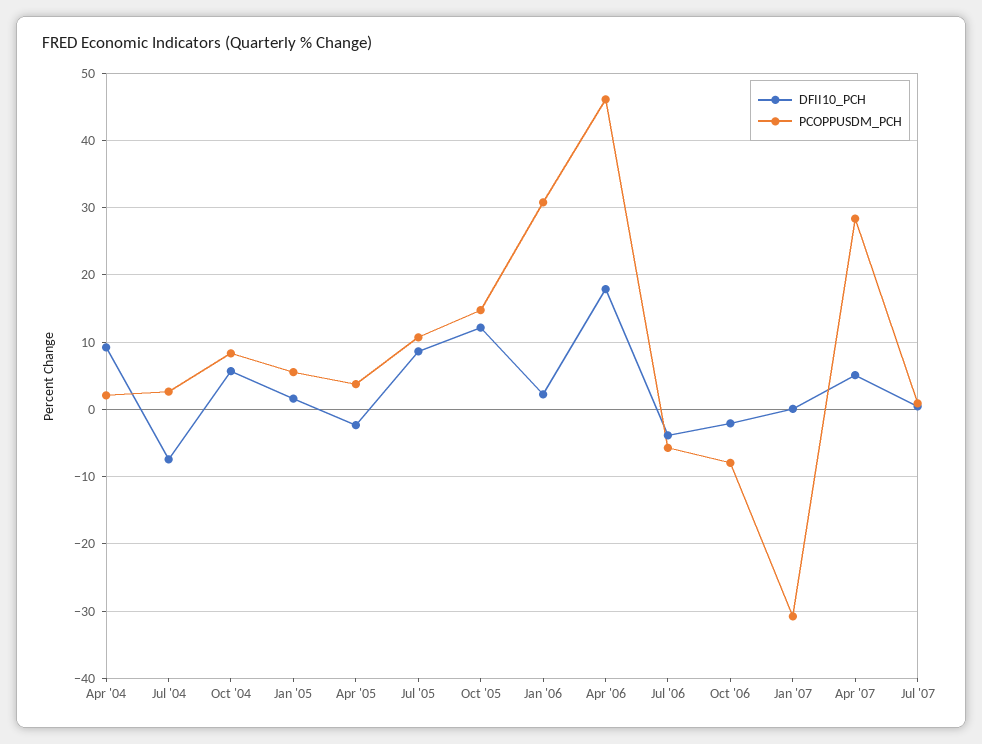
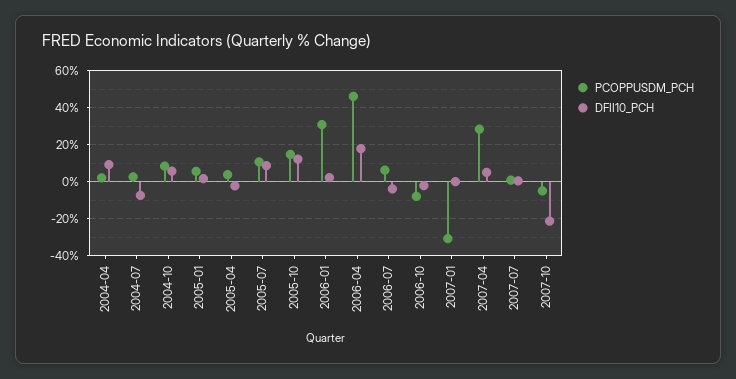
PCOPPUSDM_PCH, Jul '06: -6 -> 5
PCOPPUSDM_PCH, 2007-10: none -> -5
DFII10_PCH, 2007-10: none -> -20

